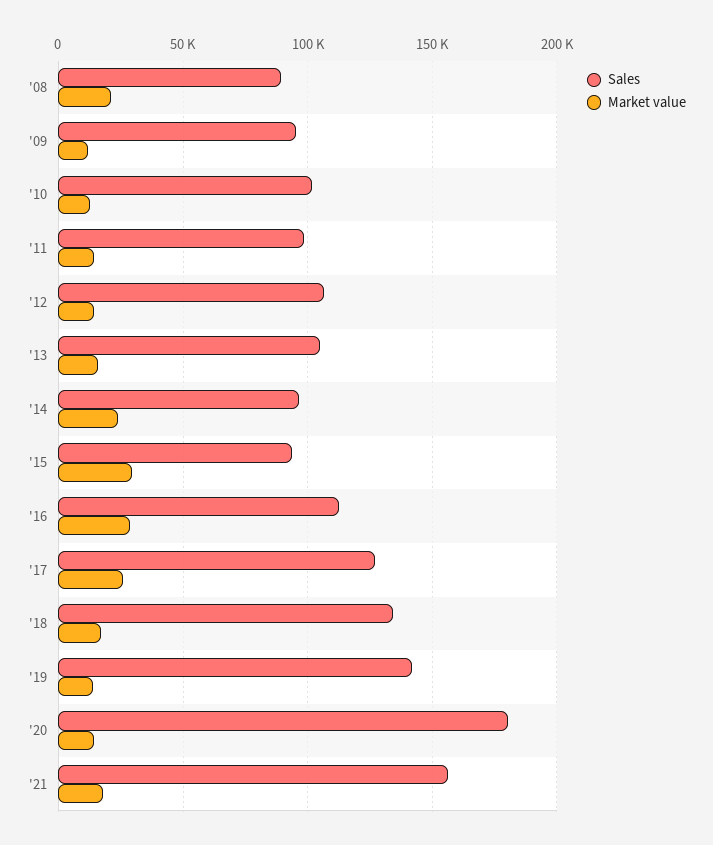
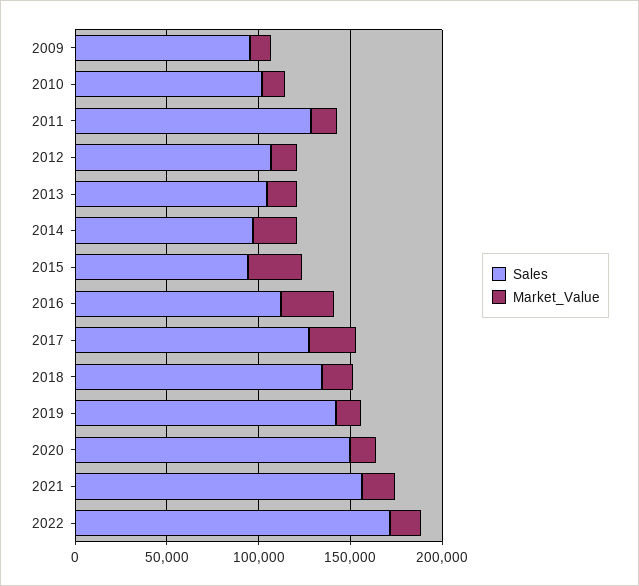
Sales, '08: 90000 -> none
Market value, '08: 20000 -> none
Sales, '11: 100000 -> 130000
Sales, '20: 180000 -> 150000
Sales, 2022: none -> 170000
Market value, 2022: none -> 20000

